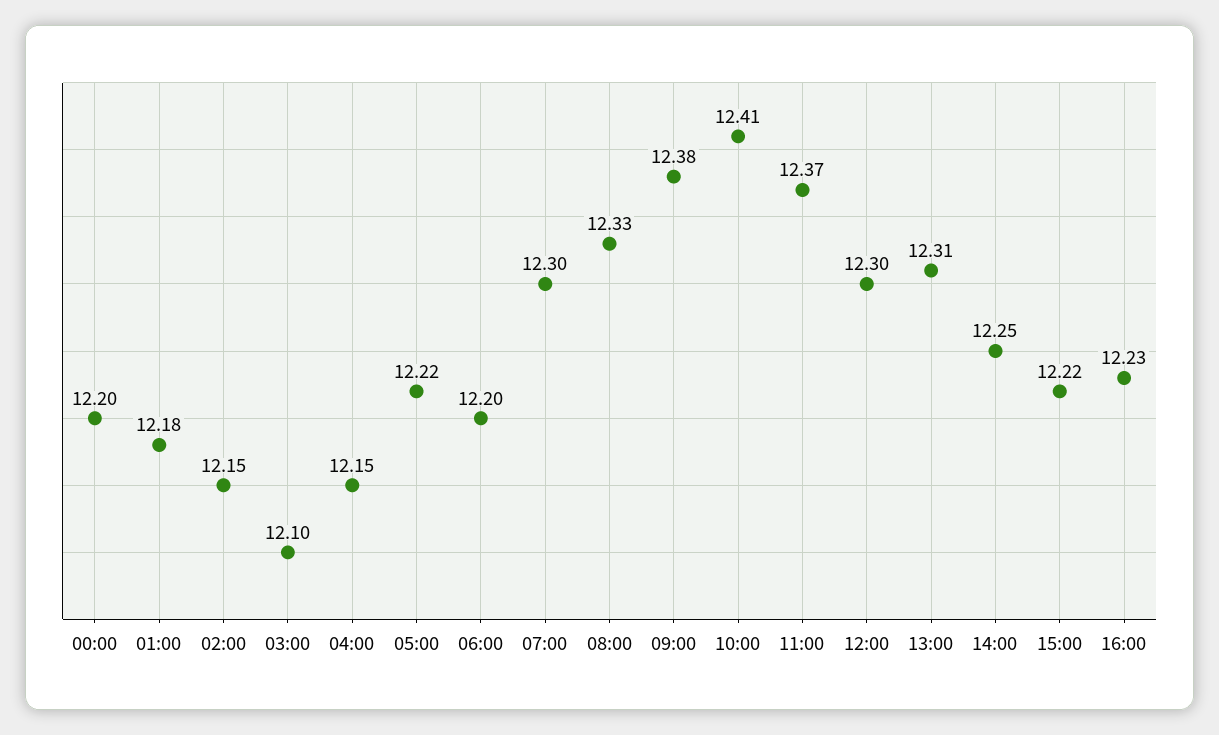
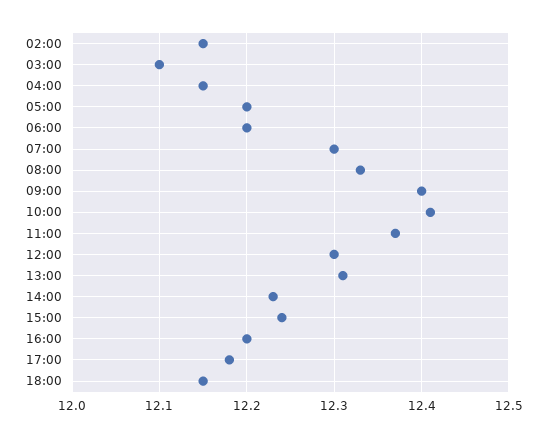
00:00: 12.2 -> none
01:00: 12.18 -> none
05:00: 12.22 -> 12.2
09:00: 12.38 -> 12.4
14:00: 12.25 -> 12.23
15:00: 12.22 -> 12.24
16:00: 12.23 -> 12.2
17:00: none -> 12.18
18:00: none -> 12.15

